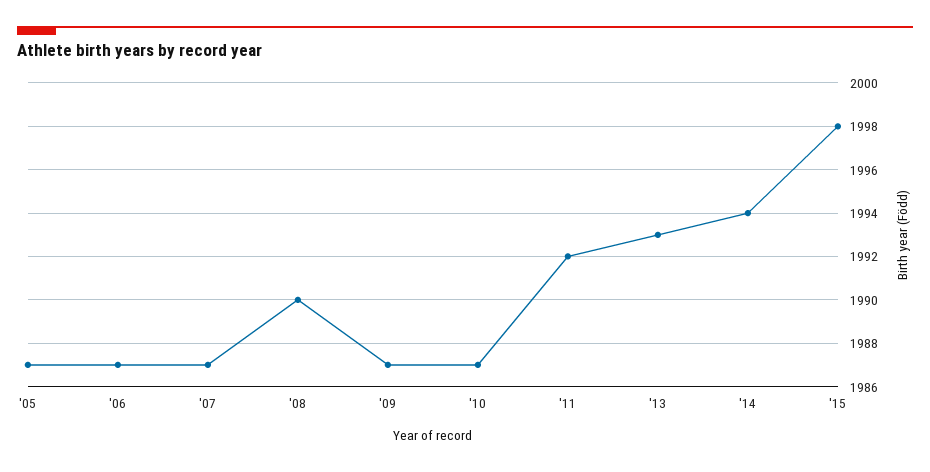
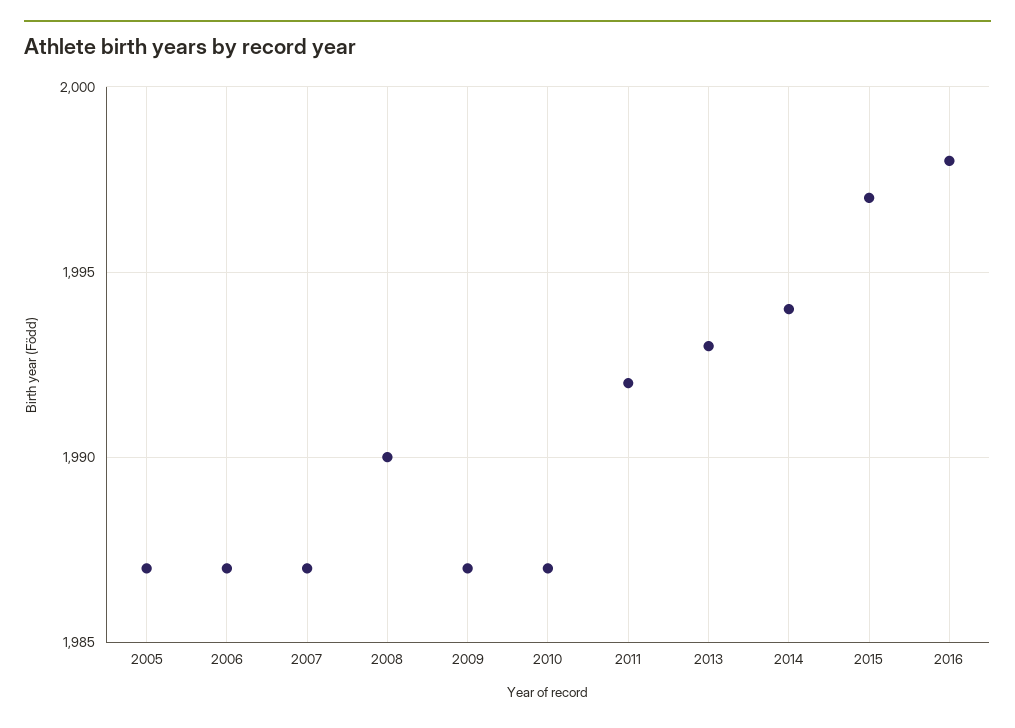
'15: 1998 -> 1997
2016: none -> 1998

